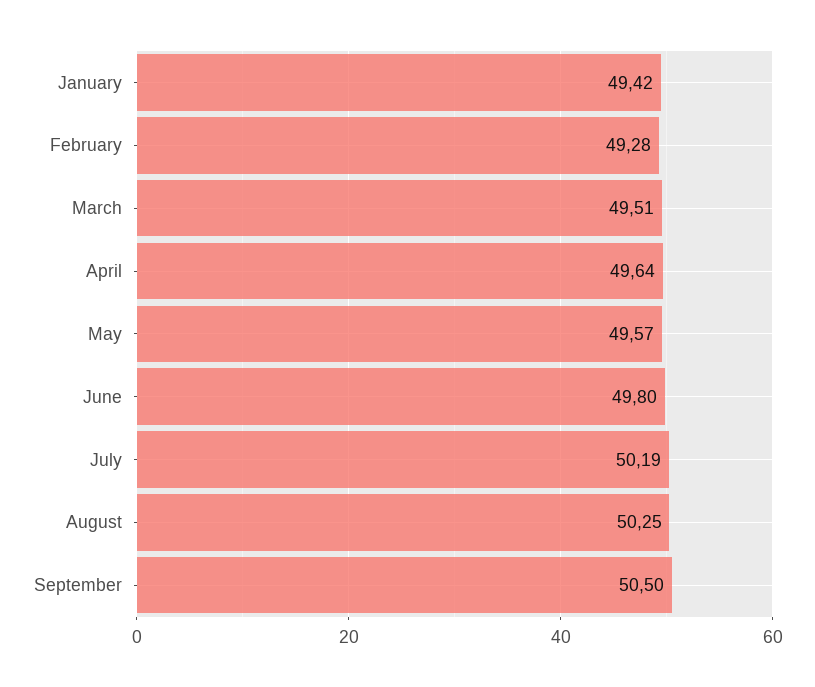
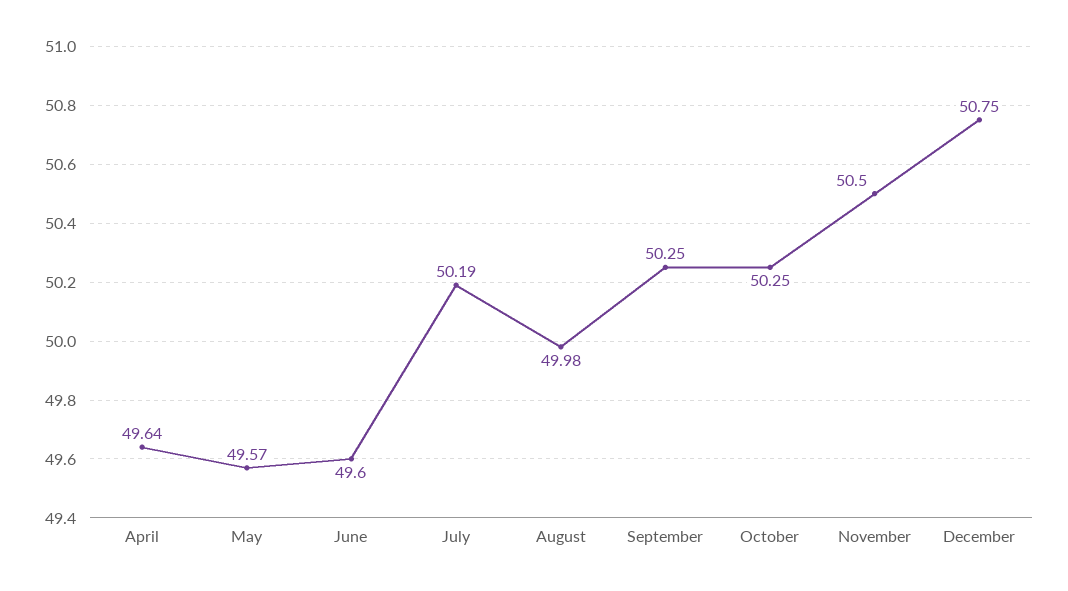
January: 49.42 -> none
February: 49.28 -> none
March: 49.51 -> none
June: 49.8 -> 49.6
August: 50.25 -> 49.98
September: 50.5 -> 50.25
October: none -> 50.25
November: none -> 50.5
December: none -> 50.75

